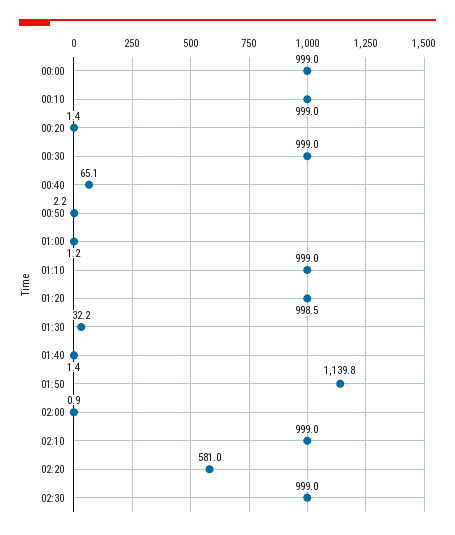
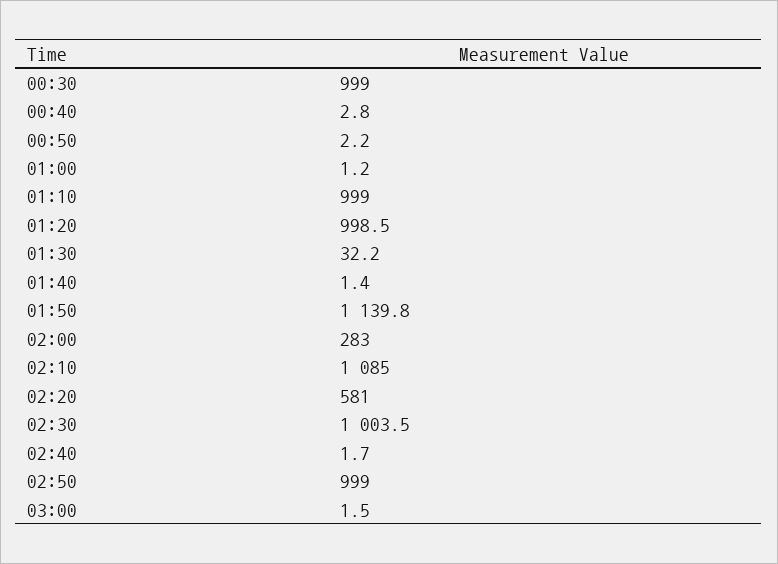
00:00: 999 -> none
00:10: 999 -> none
00:20: 1.4 -> none
00:40: 65.1 -> 2.8
02:00: 0.9 -> 283
02:10: 999 -> 1085
02:30: 999 -> 1003.5
02:40: none -> 1.7
02:50: none -> 999
03:00: none -> 1.5

